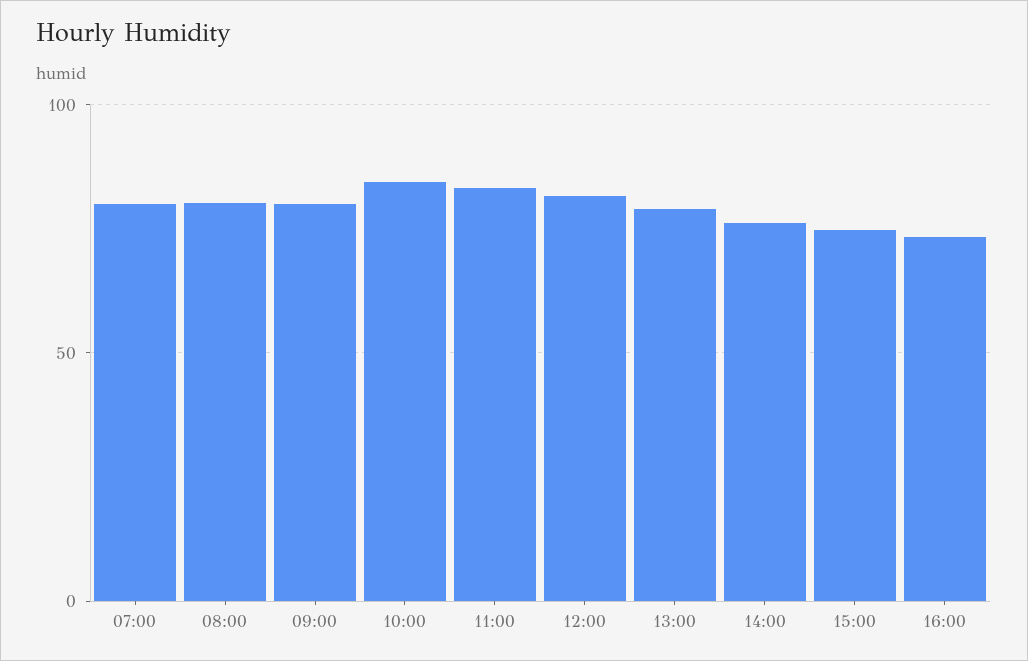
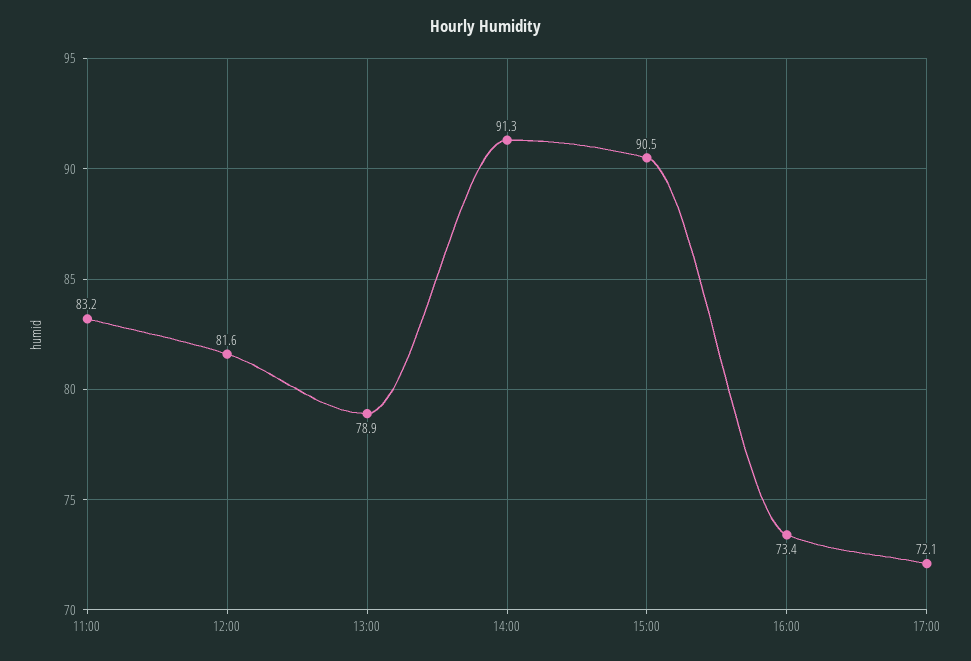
07:00: 80 -> none
08:00: 80 -> none
09:00: 80 -> none
10:00: 85 -> none
14:00: 75 -> 91.3
15:00: 75 -> 90.5
17:00: none -> 72.1

